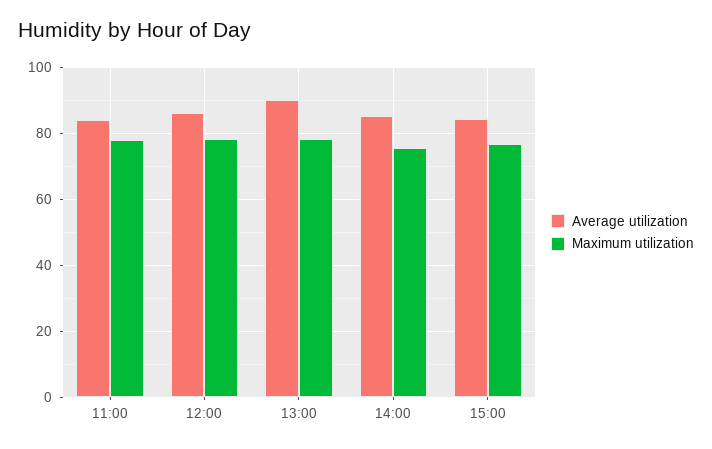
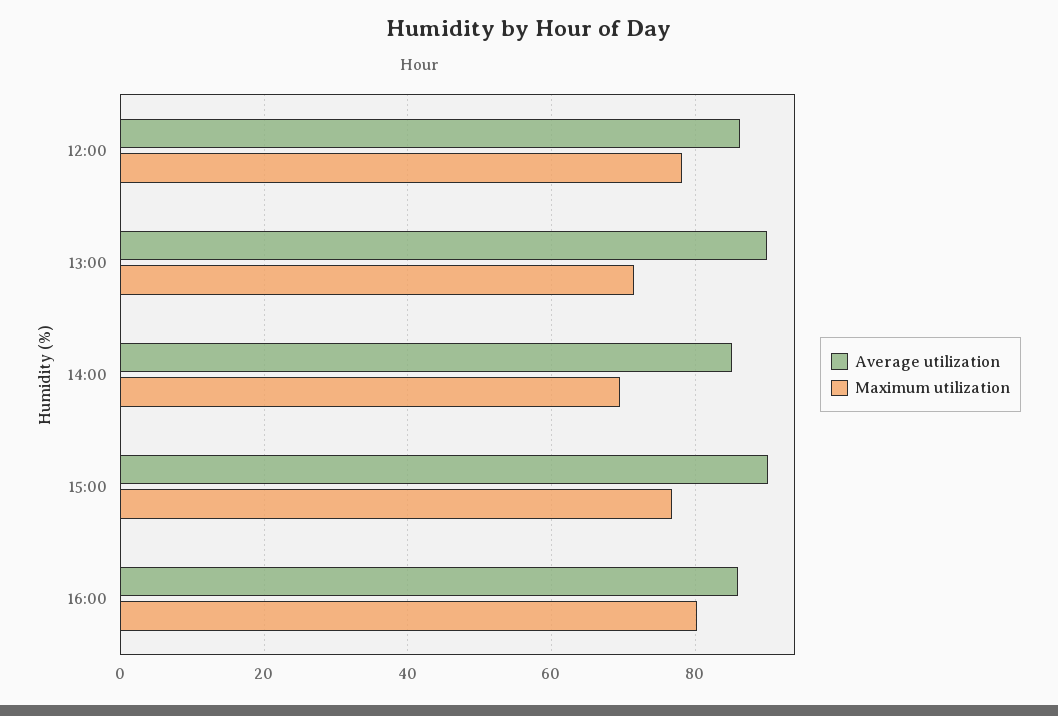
Average utilization, 11:00: 84 -> none
Maximum utilization, 11:00: 78 -> none
Maximum utilization, 13:00: 78 -> 72
Maximum utilization, 14:00: 76 -> 70
Average utilization, 15:00: 84 -> 90
Average utilization, 16:00: none -> 86
Maximum utilization, 16:00: none -> 80

